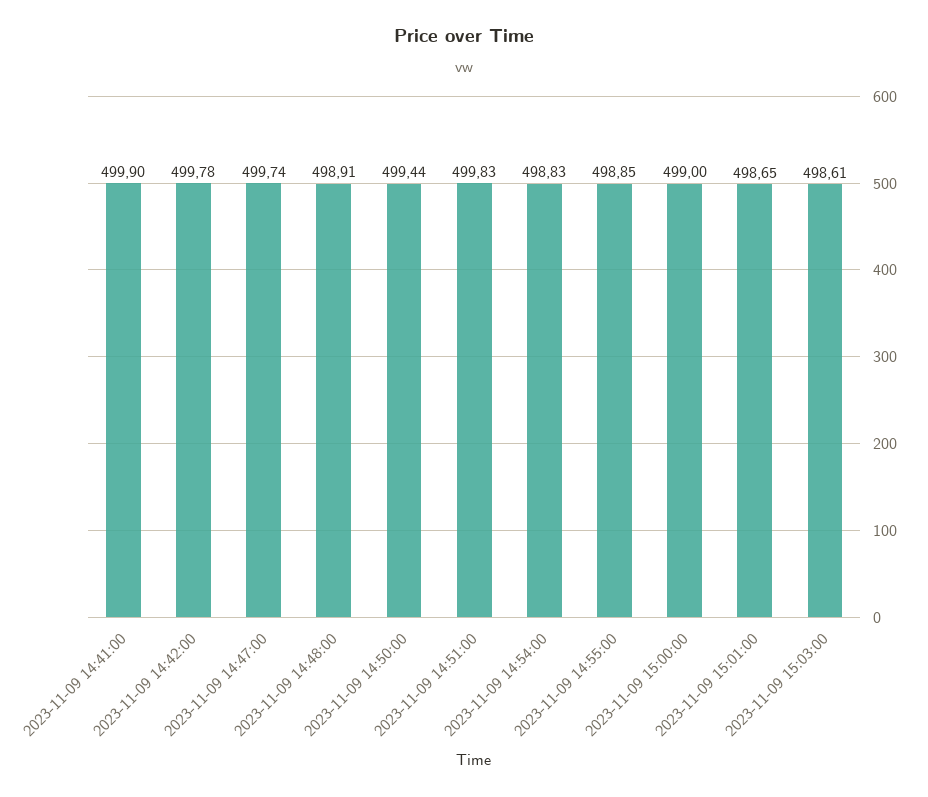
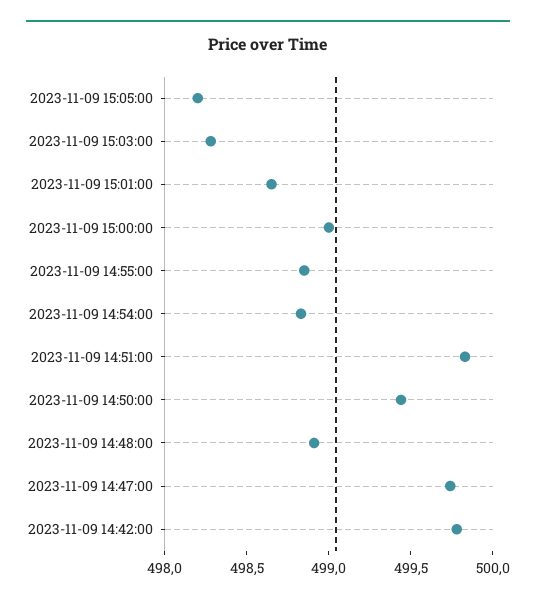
2023-11-09 14:41:00: 499.9 -> none
2023-11-09 15:03:00: 498.61 -> 498.3
2023-11-09 15:05:00: none -> 498.2

